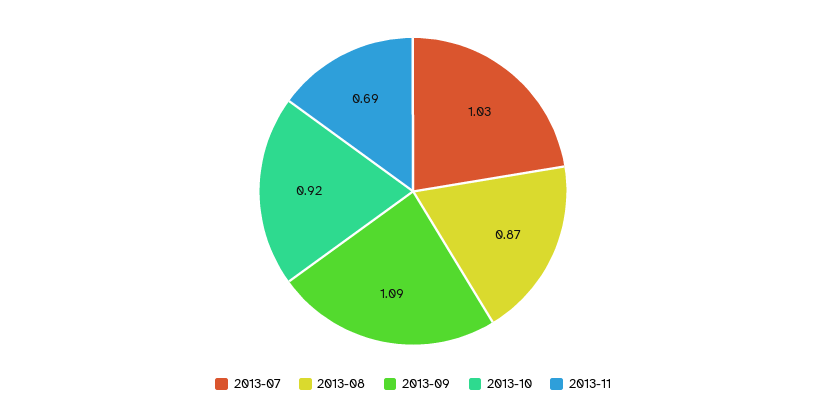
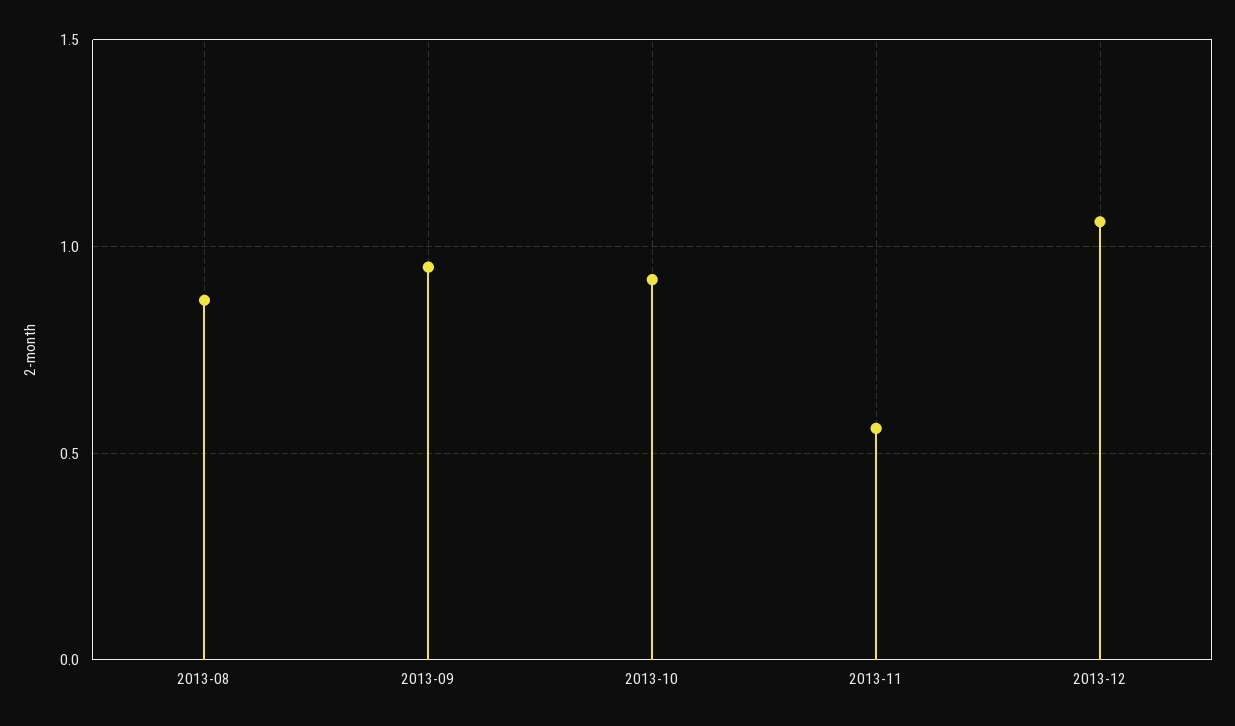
2013-07: 1.03 -> none
2013-09: 1.09 -> 0.95
2013-11: 0.69 -> 0.55
2013-12: none -> 1.05

